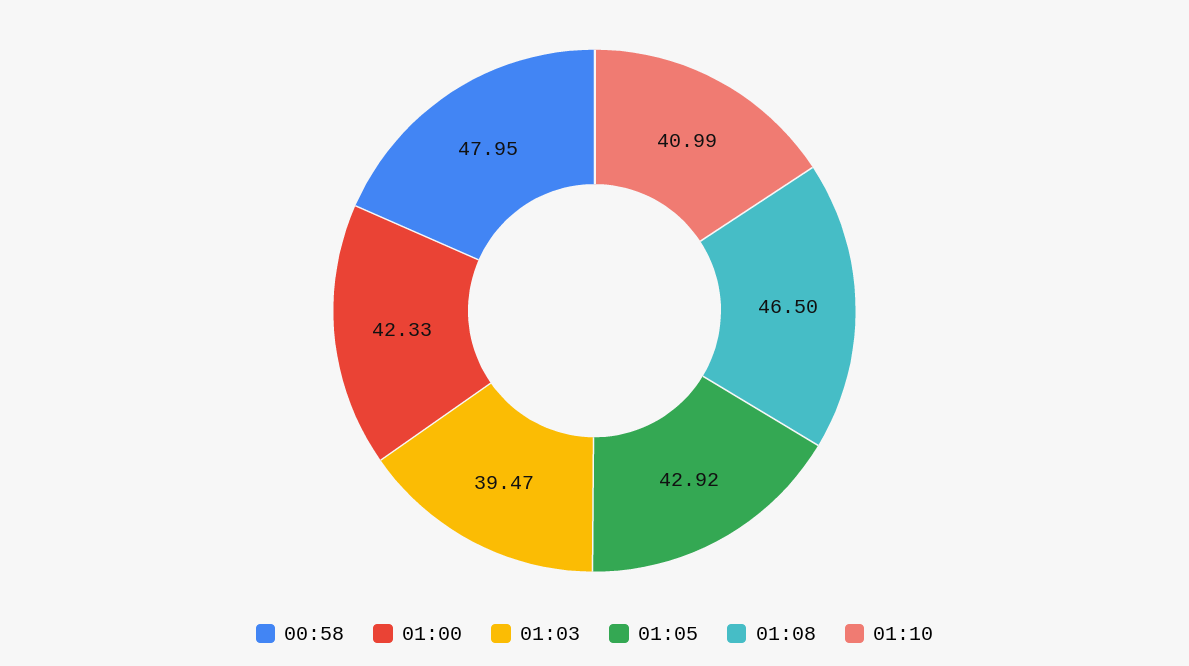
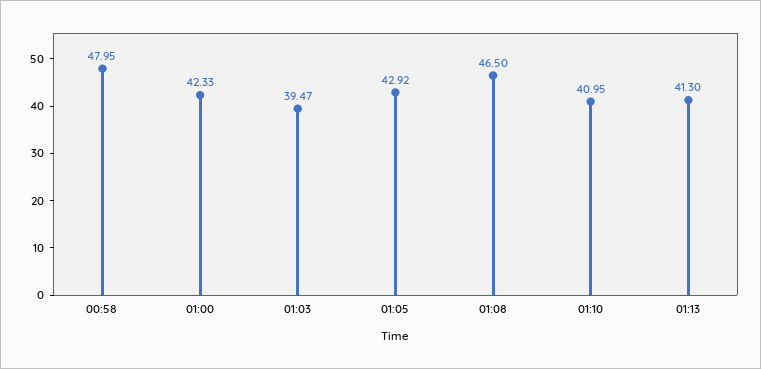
01:10: 40.99 -> 40.95
01:13: none -> 41.3

